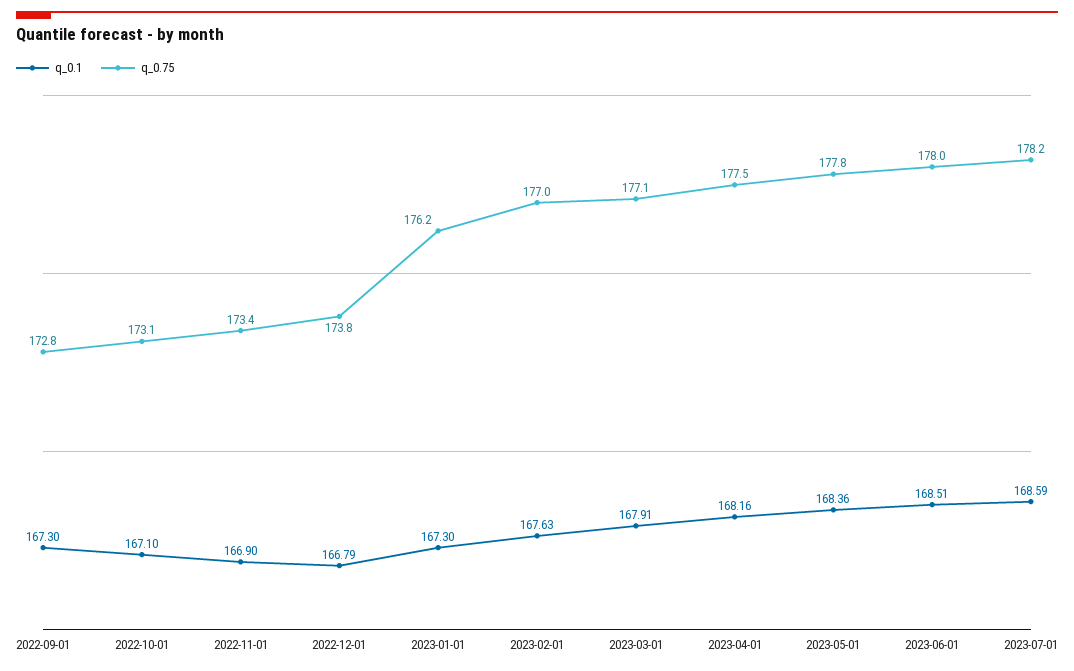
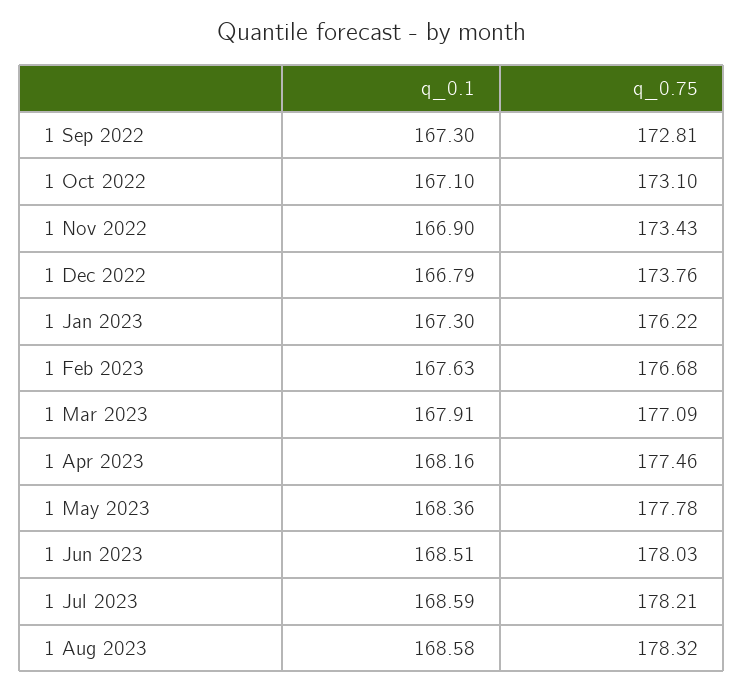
q_0.75, 2023-02-01: 177 -> 176.68
q_0.1, 1 Aug 2023: none -> 168.58
q_0.75, 1 Aug 2023: none -> 178.32

